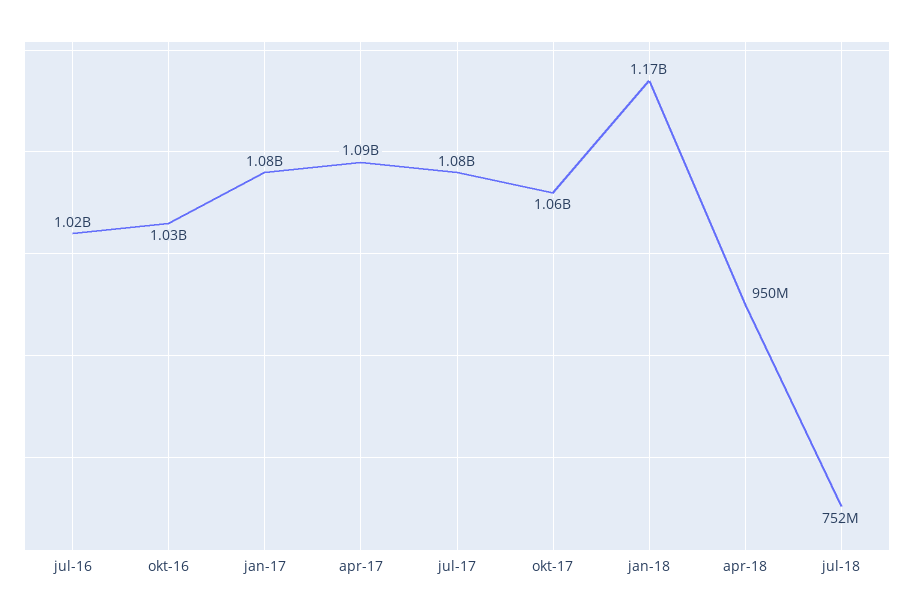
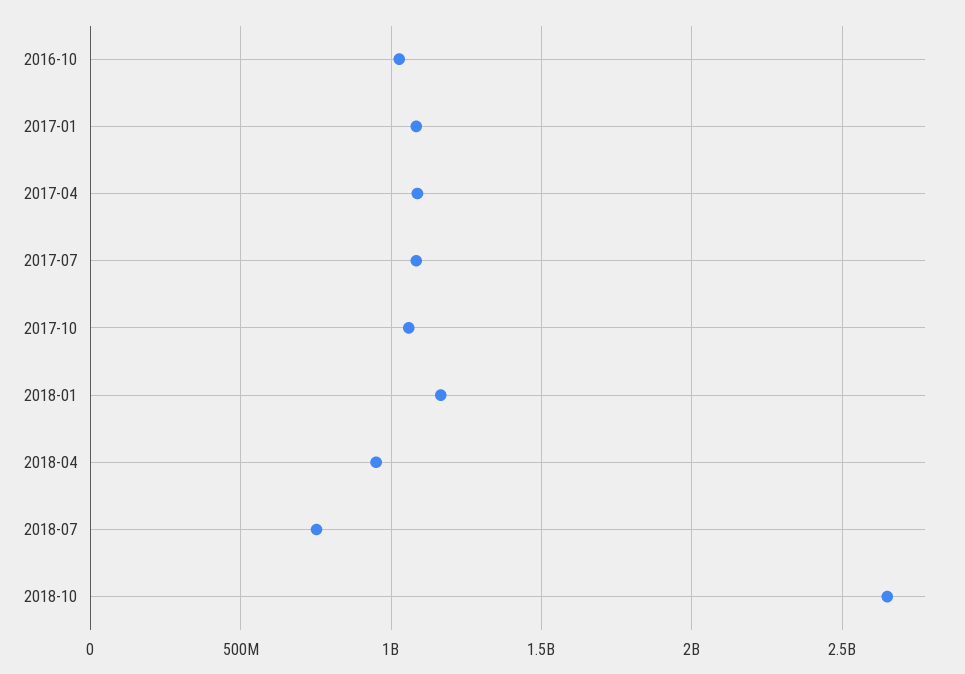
jul-16: 1020000000 -> none
2018-10: none -> 2650000000

